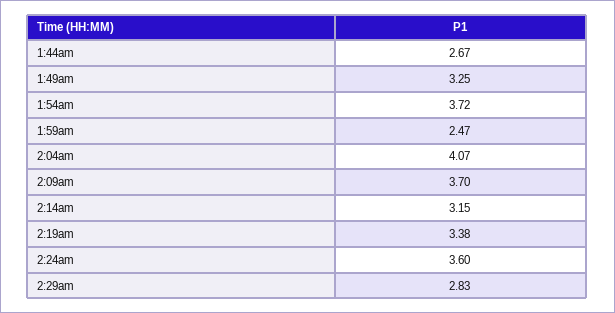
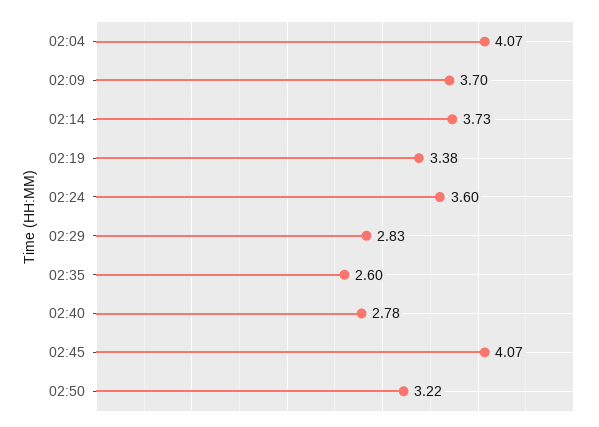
1:44am: 2.67 -> none
1:49am: 3.25 -> none
1:54am: 3.72 -> none
1:59am: 2.47 -> none
2:14am: 3.15 -> 3.73
02:35: none -> 2.6
02:40: none -> 2.78
02:45: none -> 4.07
02:50: none -> 3.22

